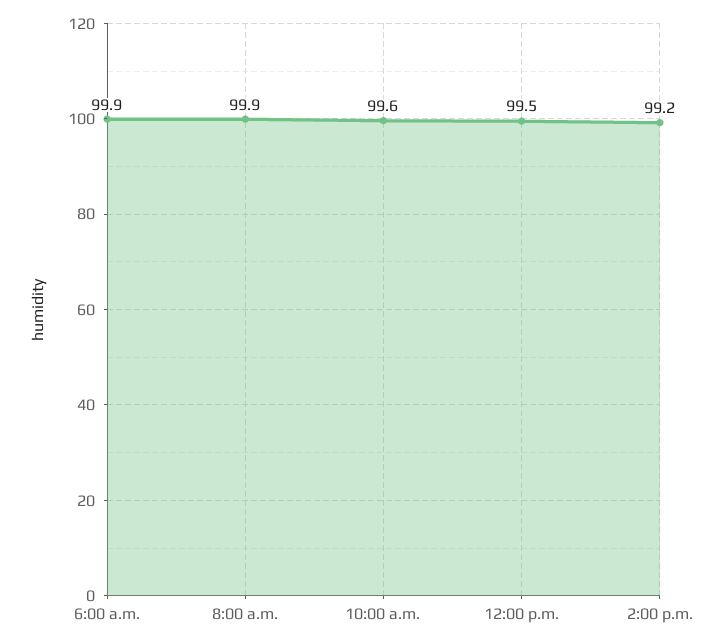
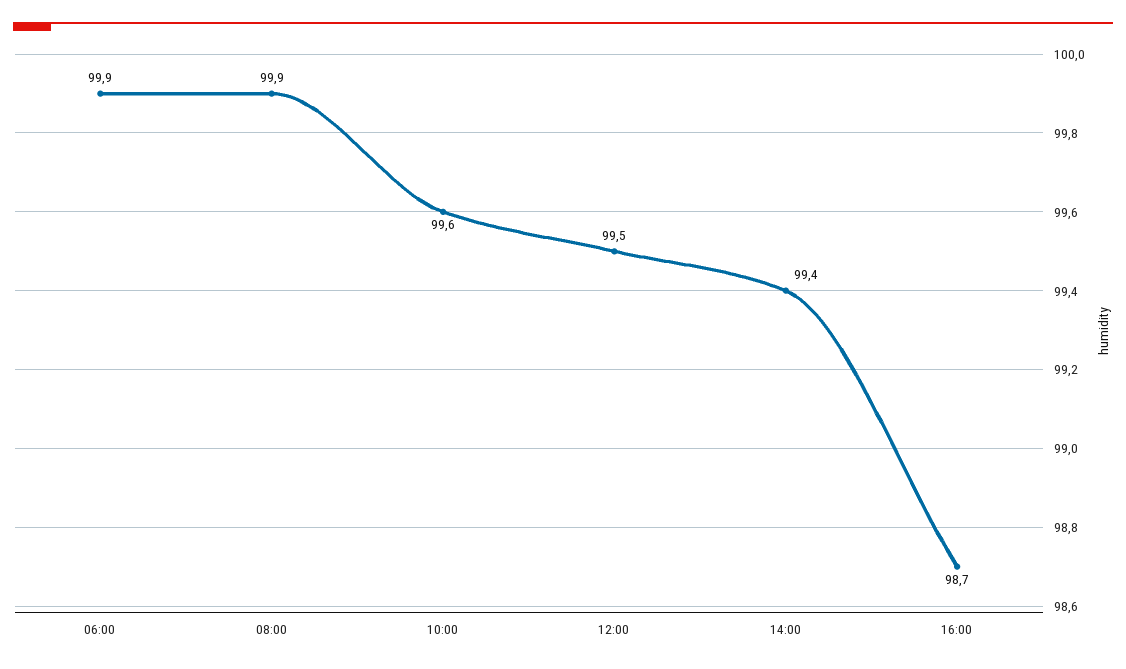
2:00 p.m.: 99.2 -> 99.4
16:00: none -> 98.7

